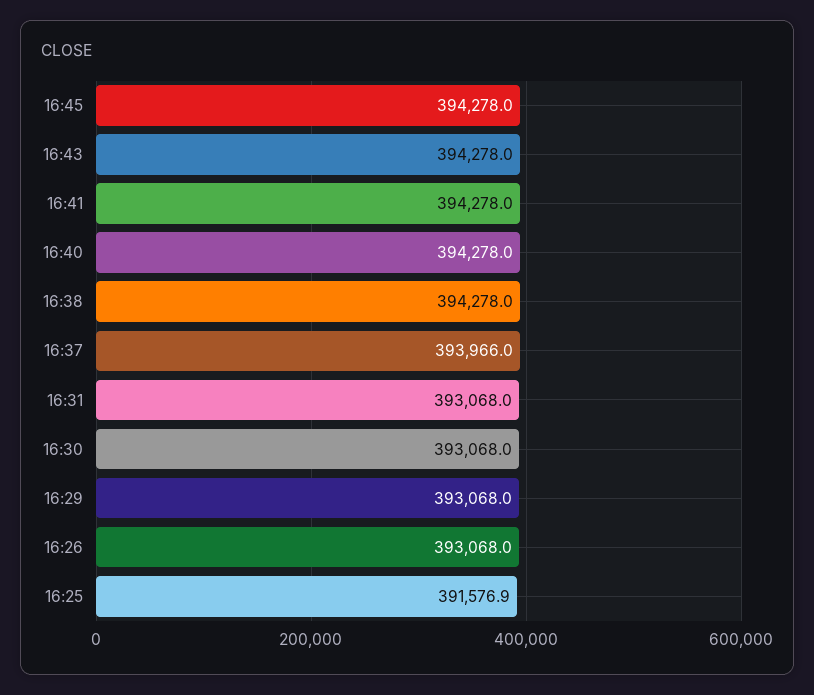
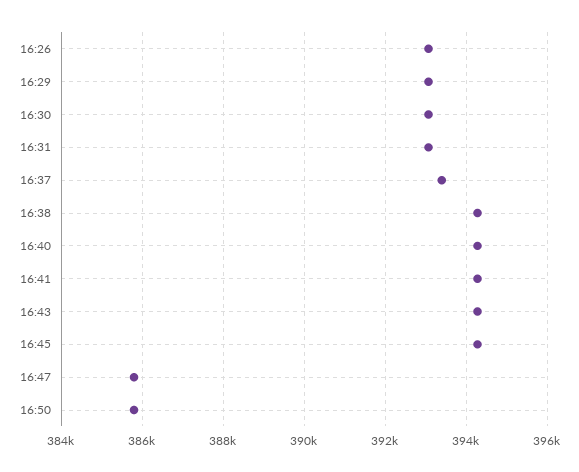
16:37: 393966 -> 393400
16:25: 391576.9 -> none
16:47: none -> 385800
16:50: none -> 385800

